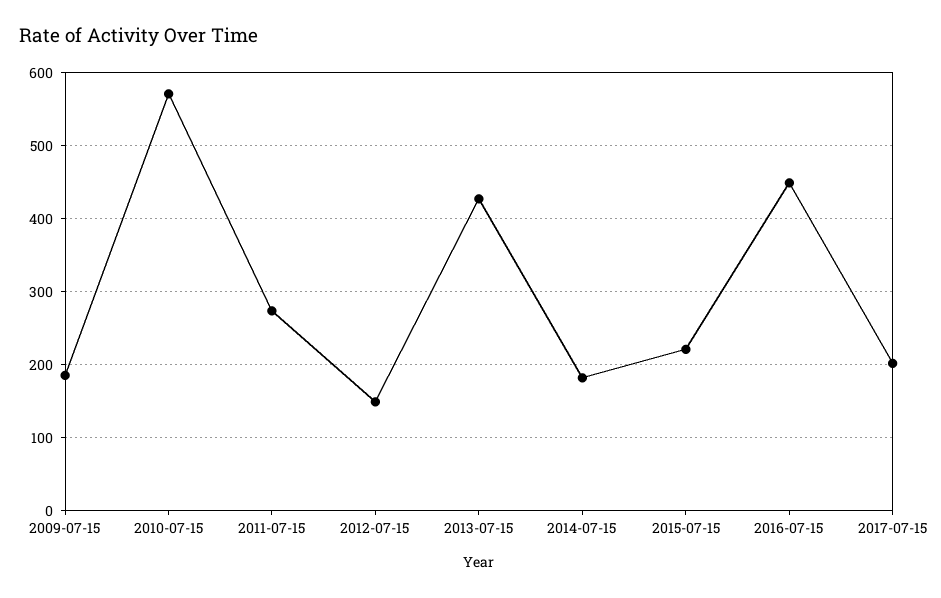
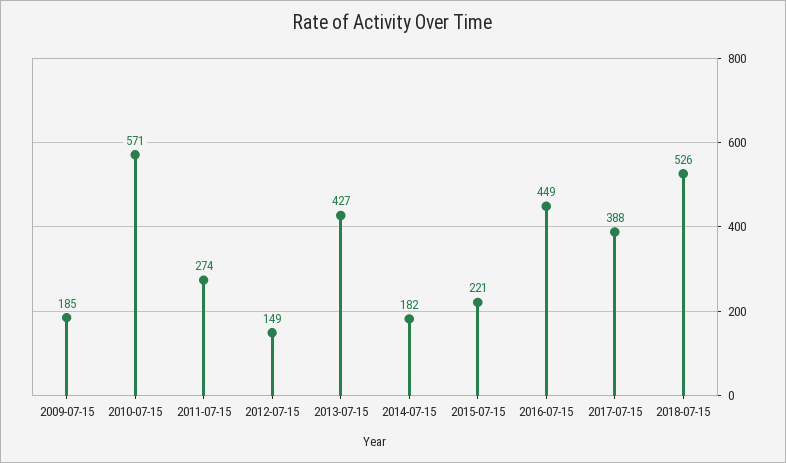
2017-07-15: 200 -> 388
2018-07-15: none -> 526

